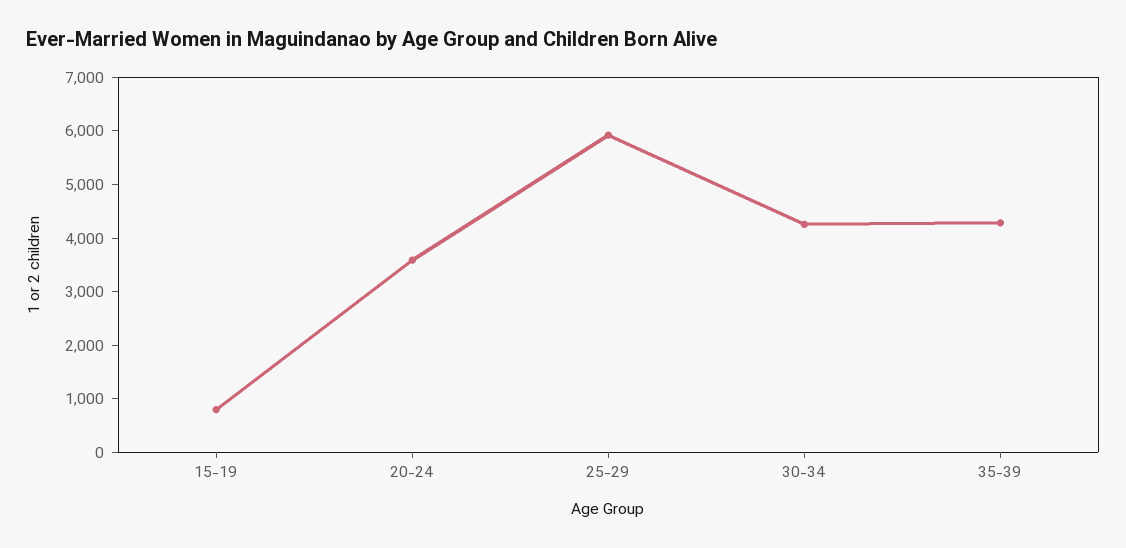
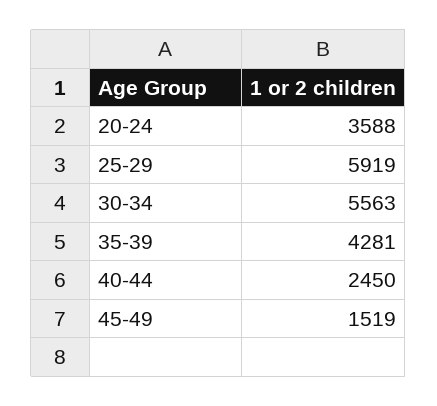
15-19: 800 -> none
30-34: 4200 -> 5563
40-44: none -> 2450
45-49: none -> 1519

